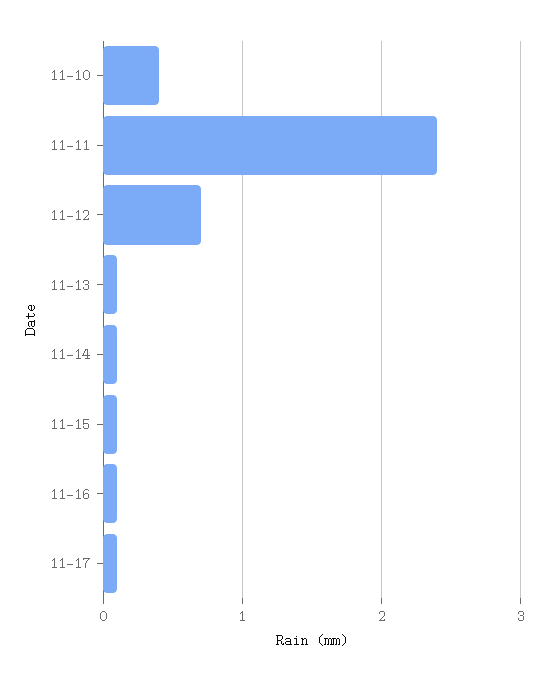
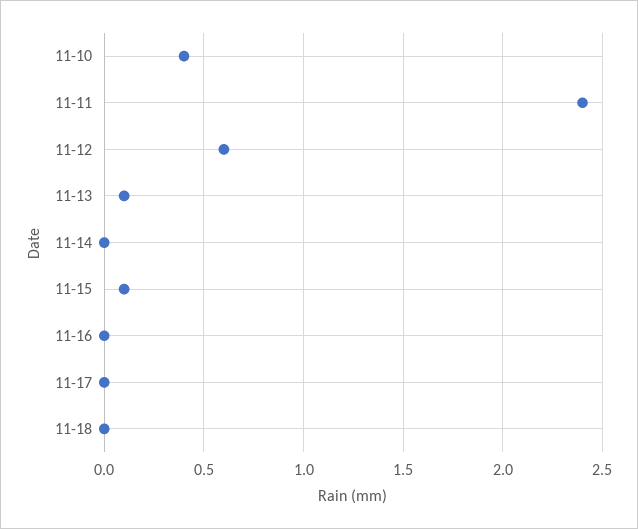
11-12: 0.7 -> 0.6
11-14: 0.1 -> 0
11-16: 0.1 -> 0
11-17: 0.1 -> 0
11-18: none -> 0

